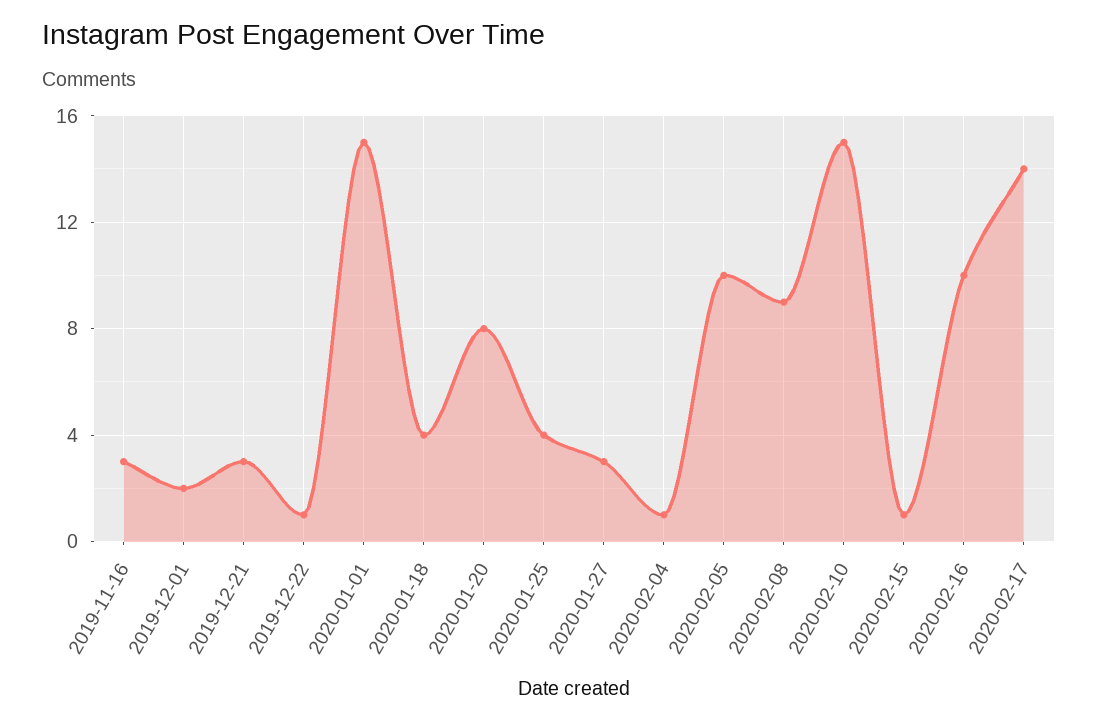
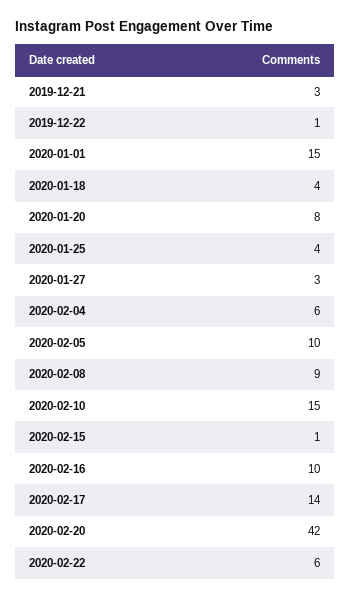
2019-11-16: 3 -> none
2019-12-01: 2 -> none
2020-02-04: 1 -> 6
2020-02-20: none -> 42
2020-02-22: none -> 6

